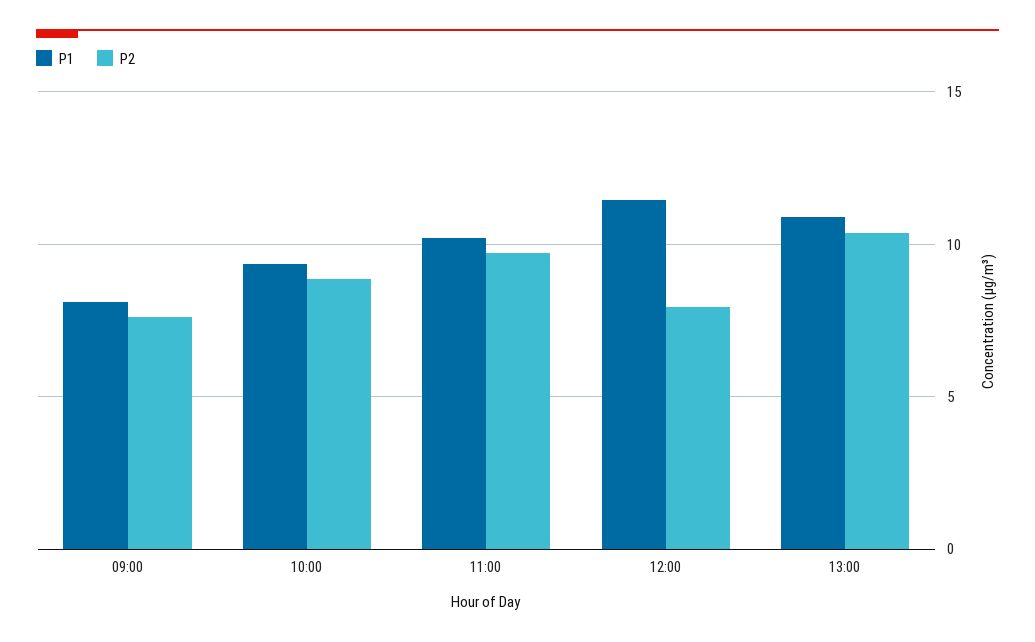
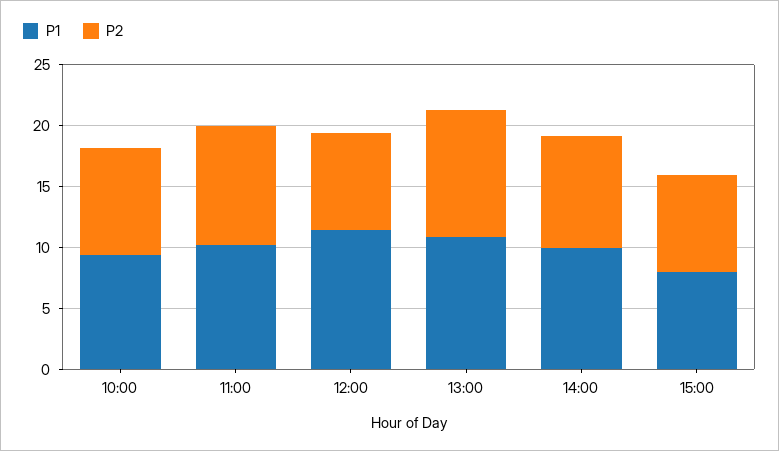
P1, 09:00: 8 -> none
P2, 09:00: 7.5 -> none
P1, 14:00: none -> 10
P2, 14:00: none -> 9
P1, 15:00: none -> 8
P2, 15:00: none -> 8

